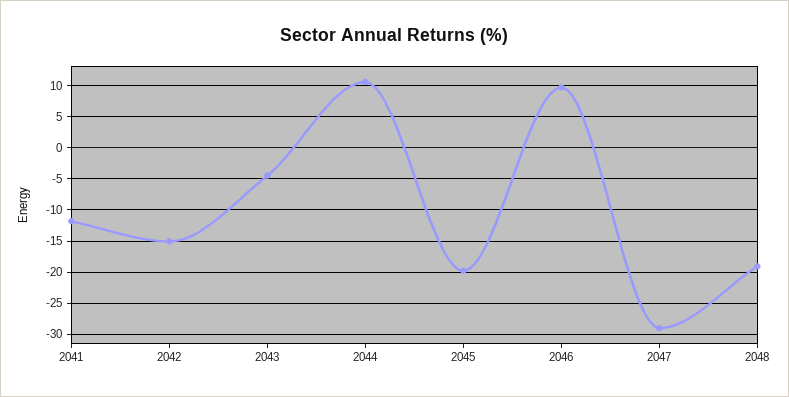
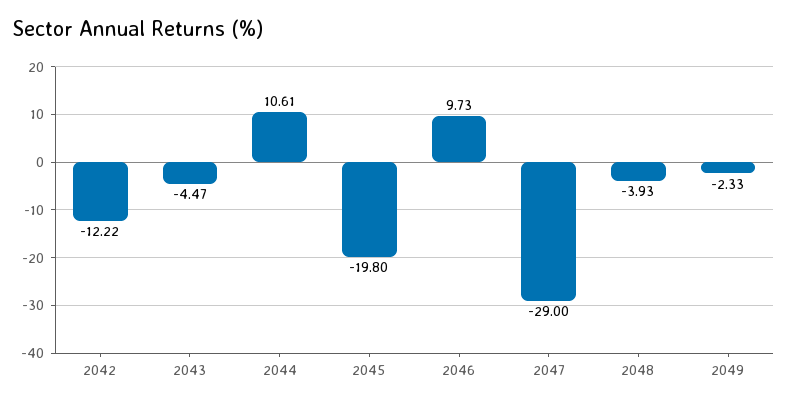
2041: -12 -> none
2042: -15 -> -12.22
2048: -19 -> -3.93
2049: none -> -2.33

